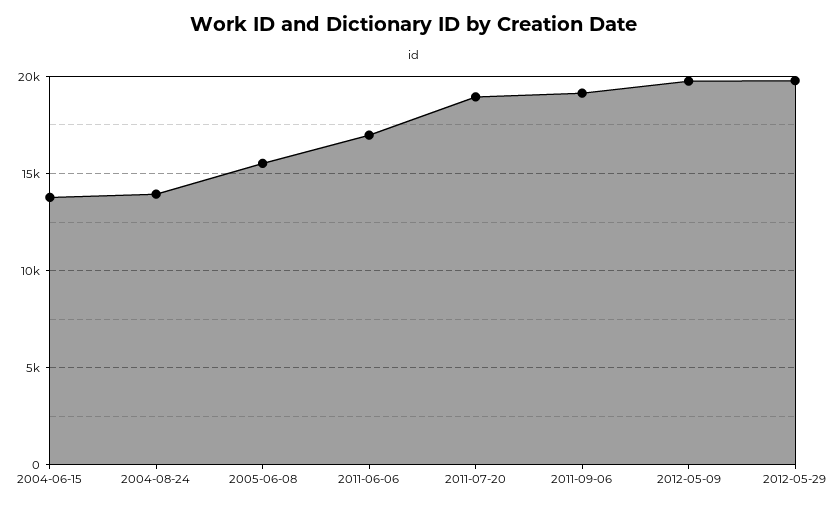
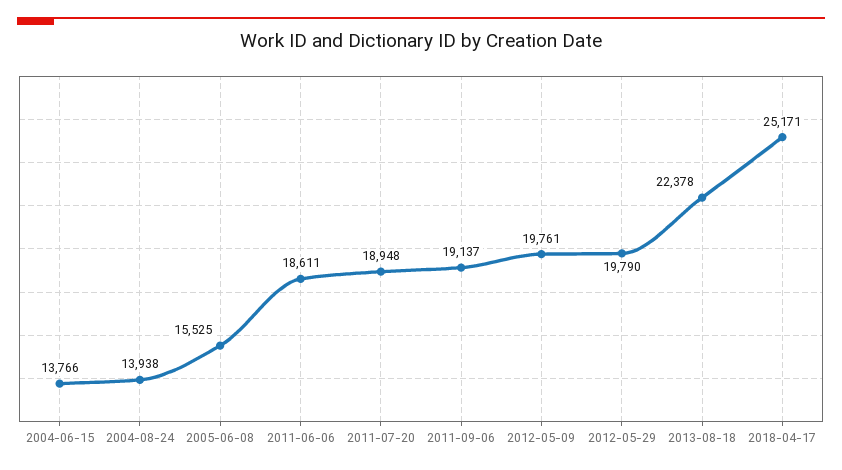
2011-06-06: 17000 -> 18611
2013-08-18: none -> 22378
2018-04-17: none -> 25171

